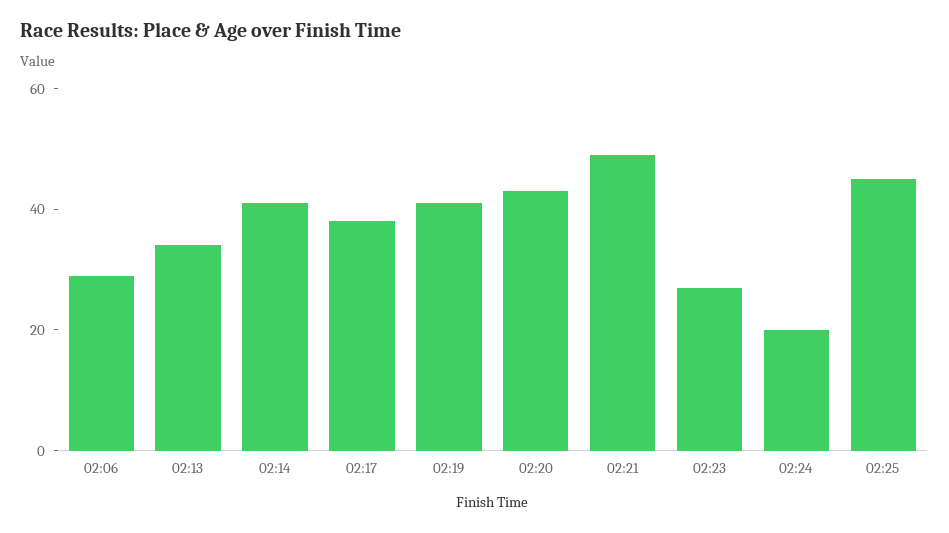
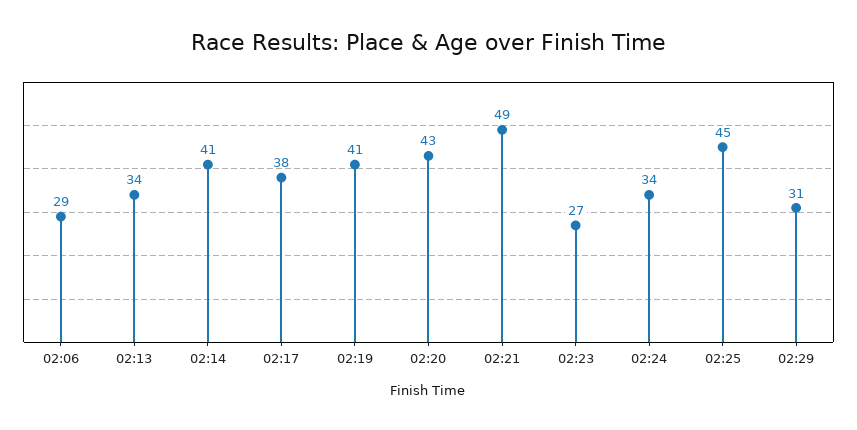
02:24: 20 -> 34
02:29: none -> 31

